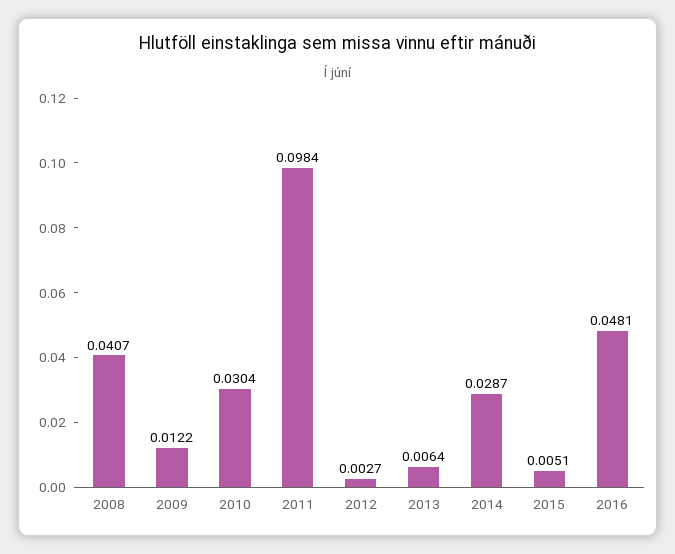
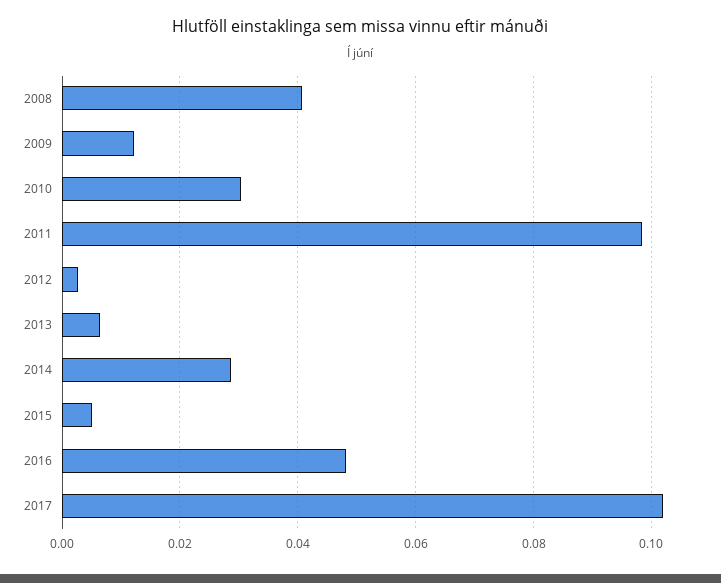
2017: none -> 0.102

